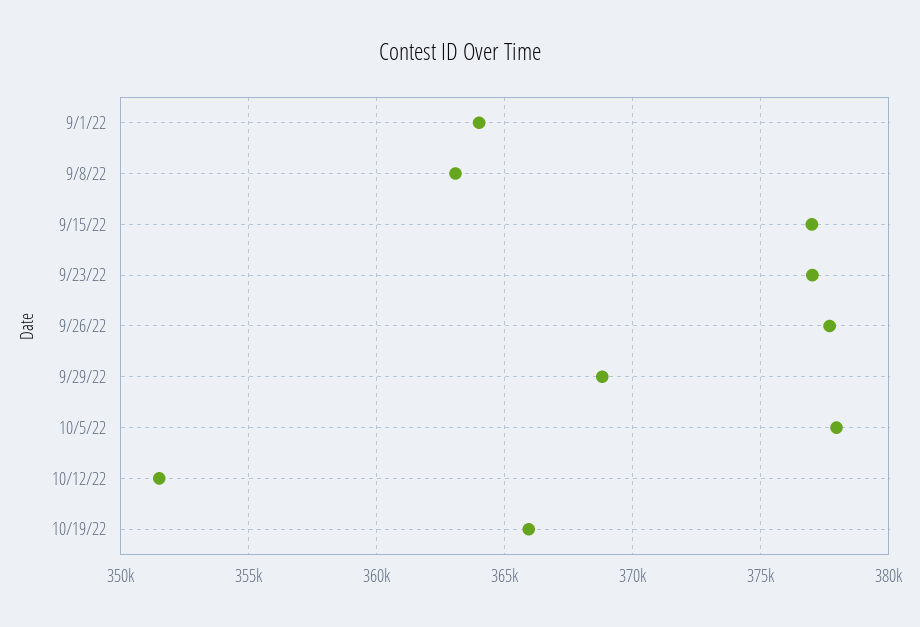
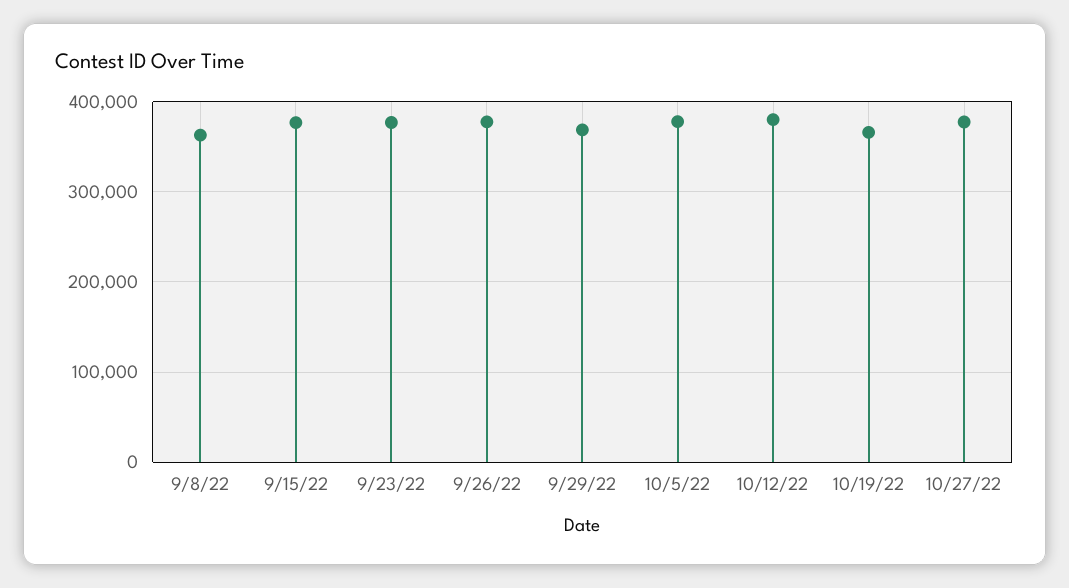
9/1/22: 364000 -> none
10/12/22: 351500 -> 380000
10/27/22: none -> 380000

